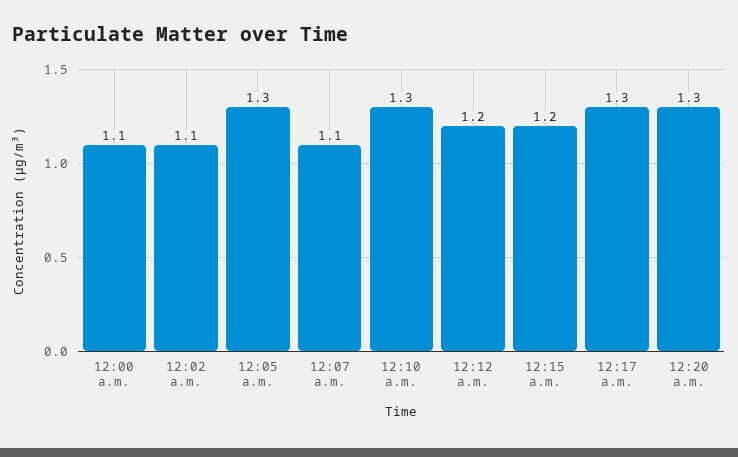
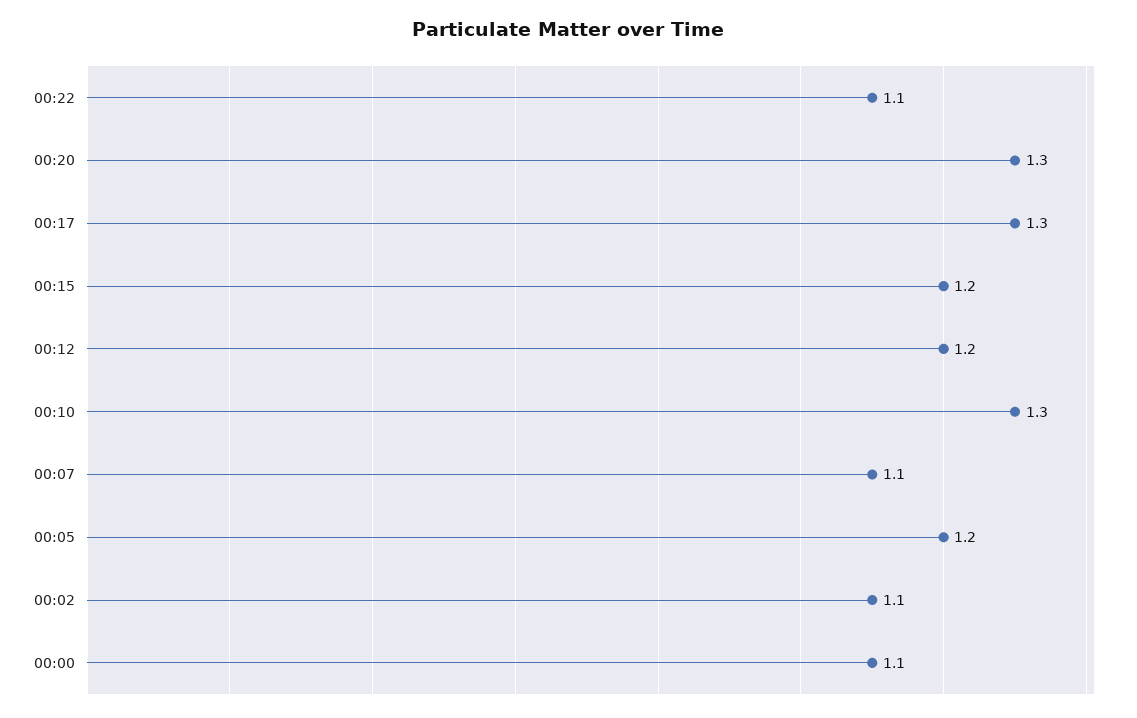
12:05 a.m.: 1.3 -> 1.2
00:22: none -> 1.1

